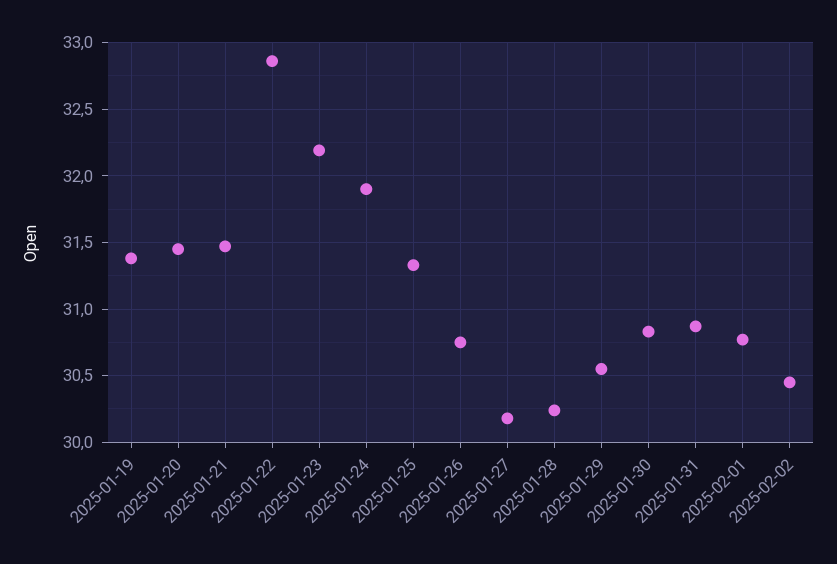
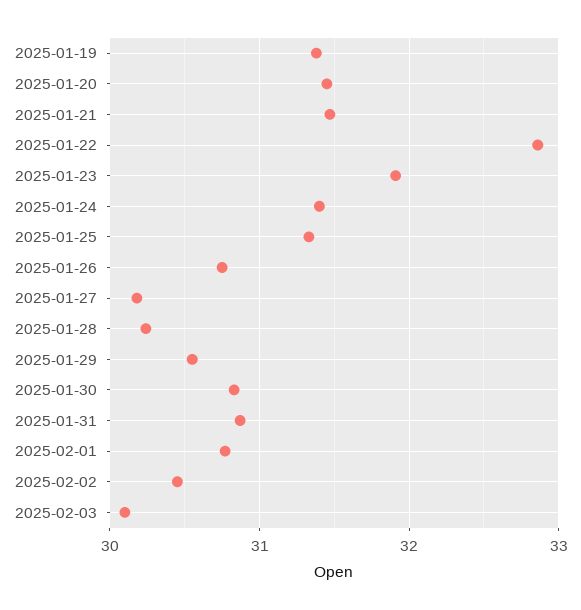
2025-01-23: 32.2 -> 31.9
2025-01-24: 31.9 -> 31.4
2025-02-03: none -> 30.1

